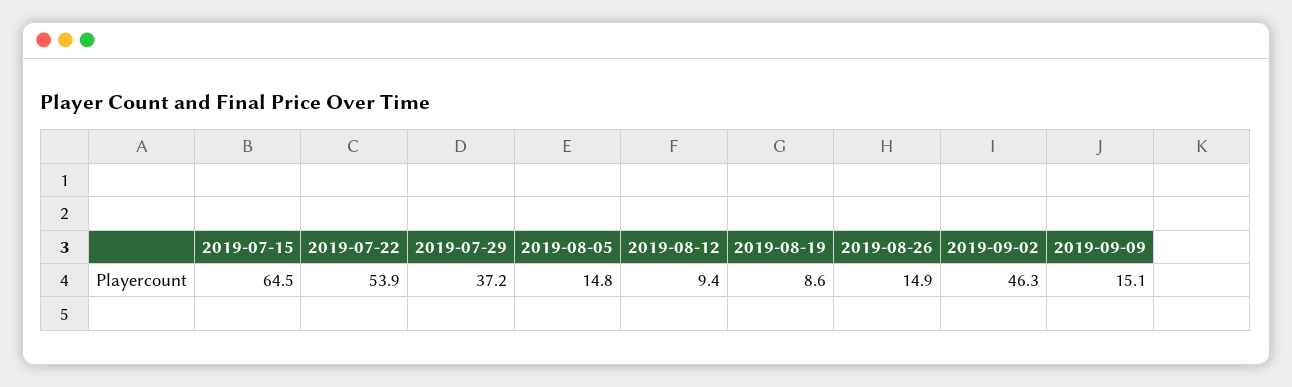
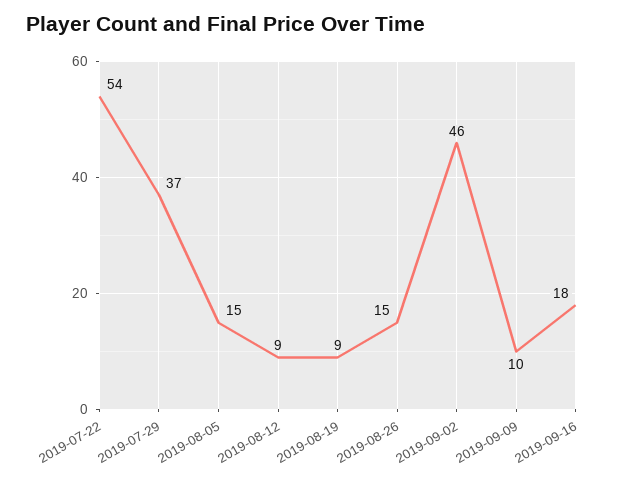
2019-07-15: 64.5 -> none
2019-09-09: 15.1 -> 10
2019-09-16: none -> 18

